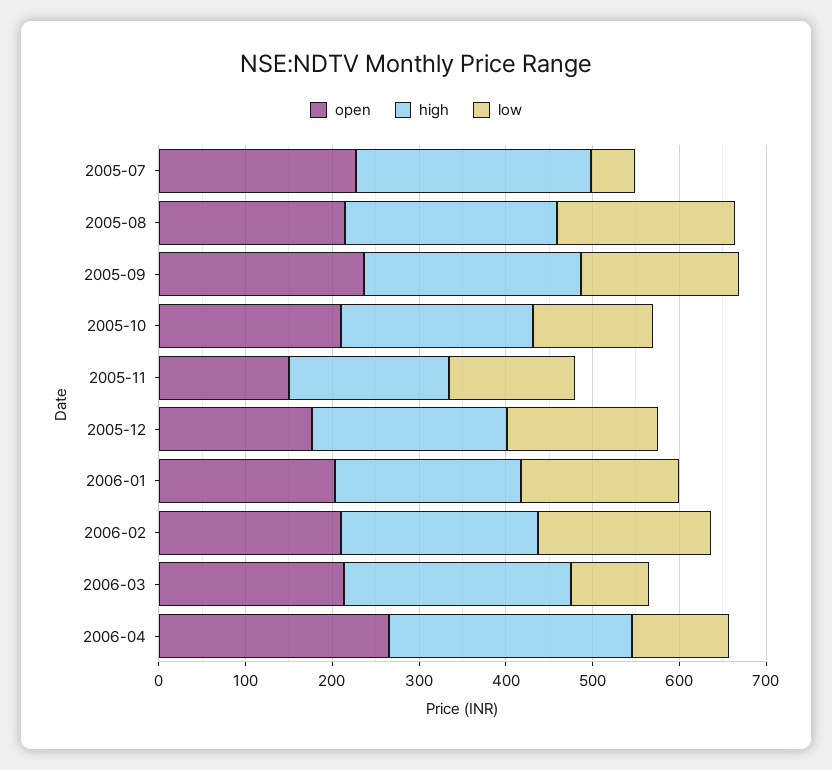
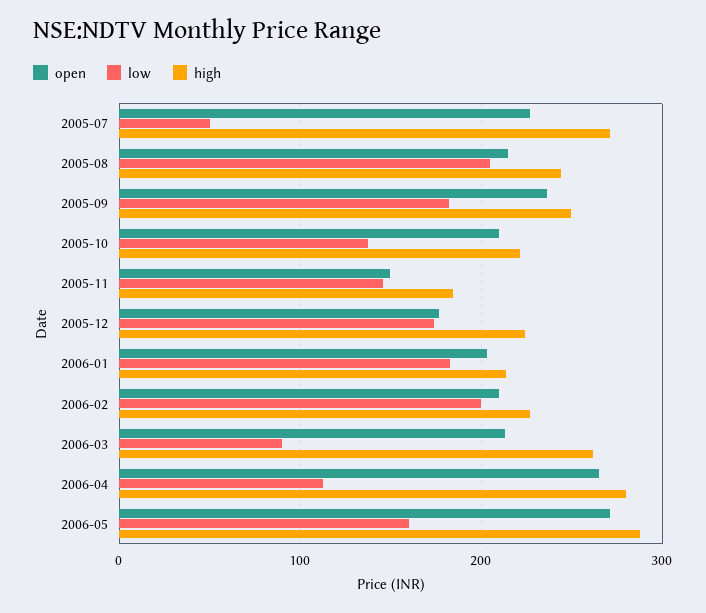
open, 2006-05: none -> 270
low, 2006-05: none -> 160
high, 2006-05: none -> 290

